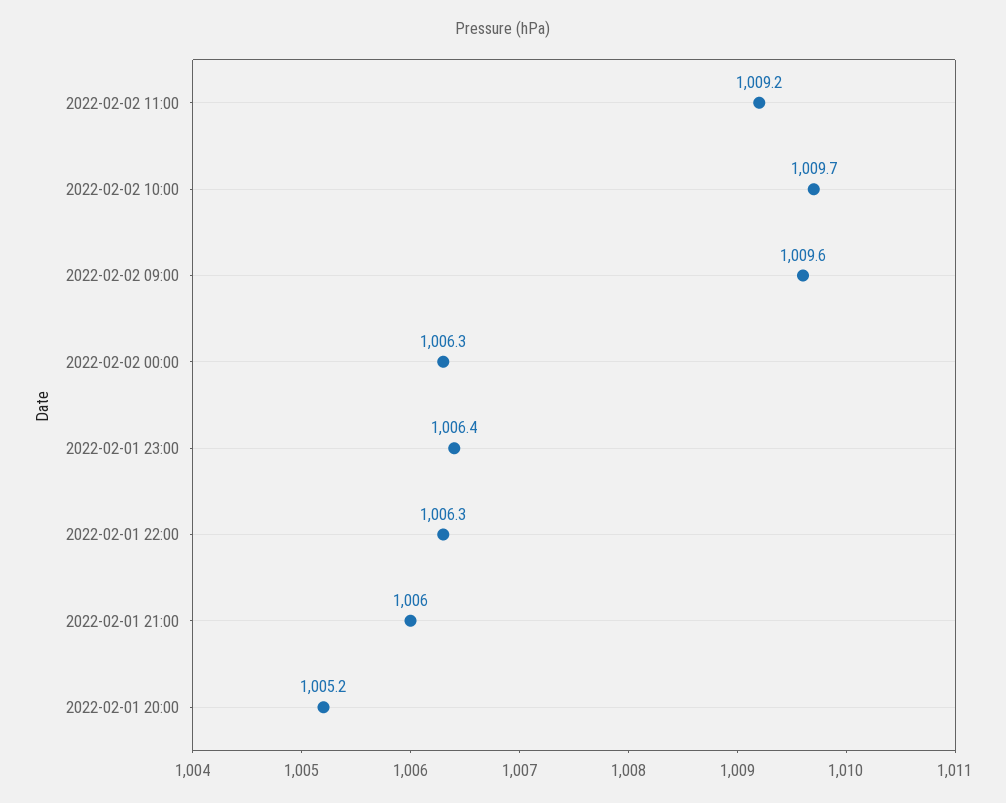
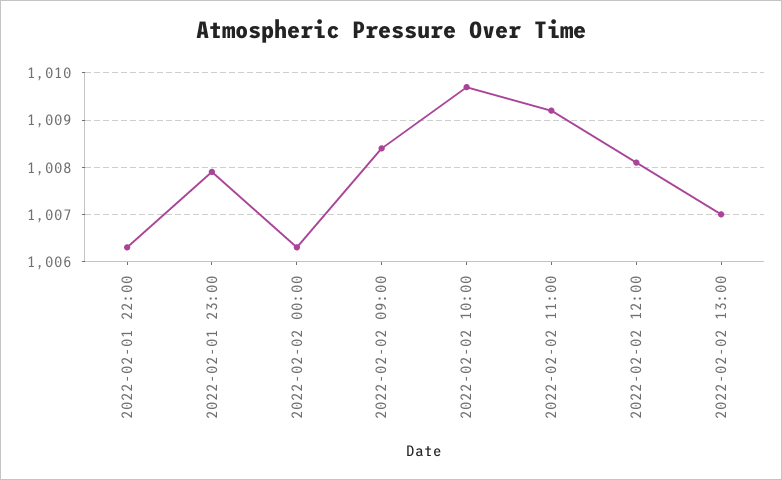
2022-02-02 09:00: 1009.6 -> 1008.5
2022-02-01 23:00: 1006.4 -> 1008
2022-02-01 21:00: 1006 -> none
2022-02-01 20:00: 1005.2 -> none
2022-02-02 12:00: none -> 1008
2022-02-02 13:00: none -> 1007

